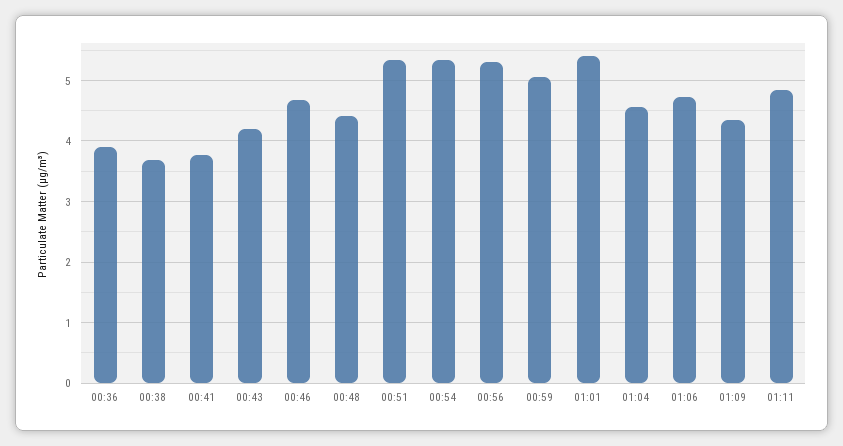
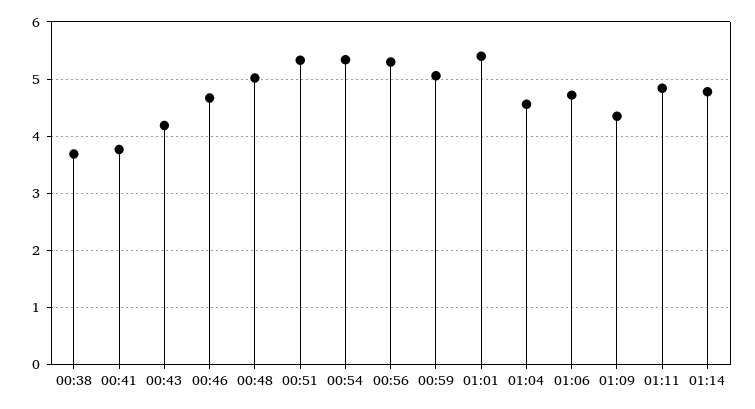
00:36: 3.9 -> none
00:48: 4.4 -> 5
01:14: none -> 4.8

